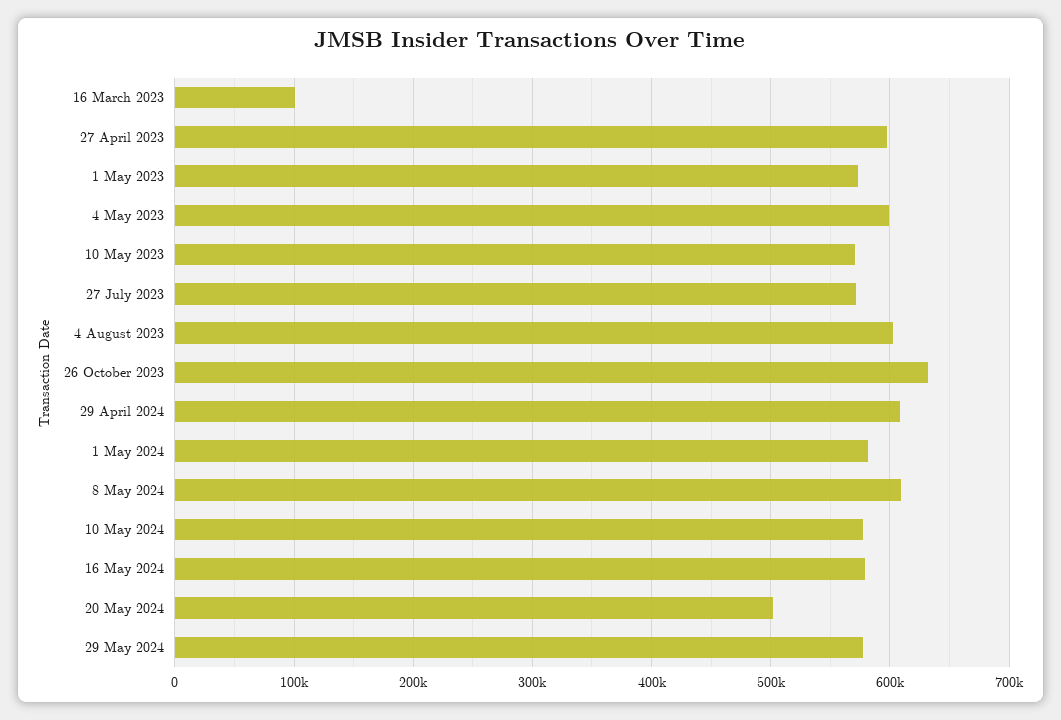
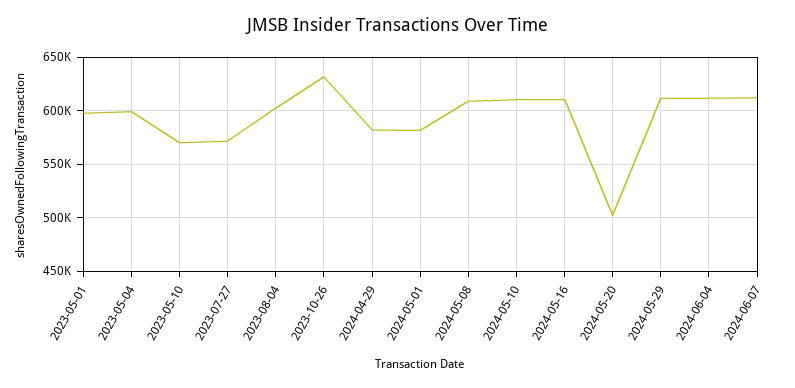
16 March 2023: 100000 -> none
27 April 2023: 600000 -> none
1 May 2023: 570000 -> 600000
29 April 2024: 610000 -> 580000
10 May 2024: 580000 -> 610000
16 May 2024: 580000 -> 610000
29 May 2024: 580000 -> 610000
2024-06-04: none -> 610000
2024-06-07: none -> 610000

